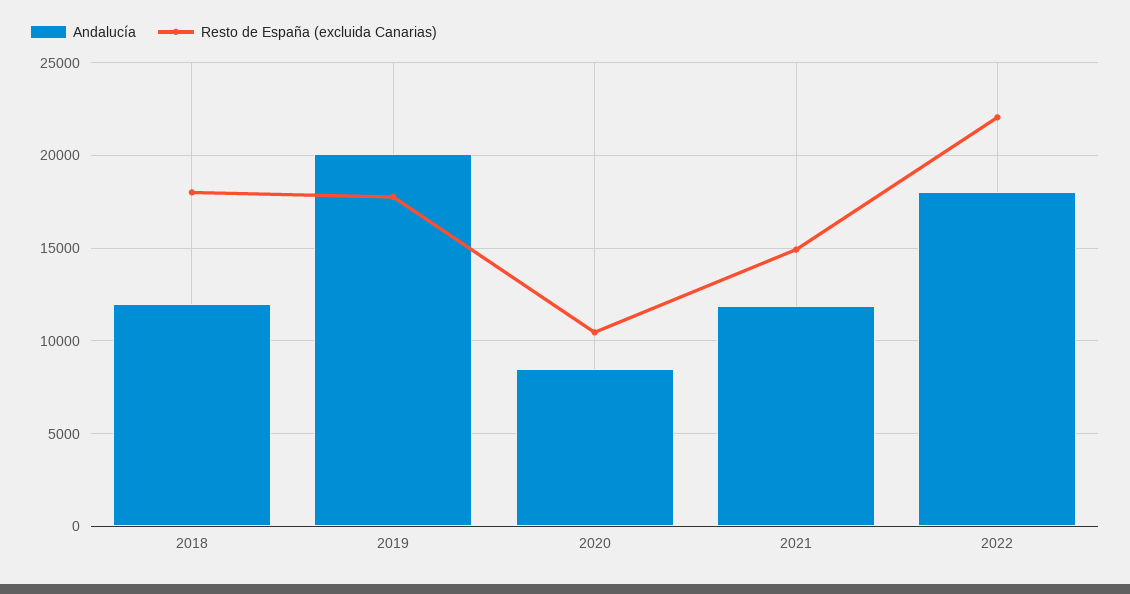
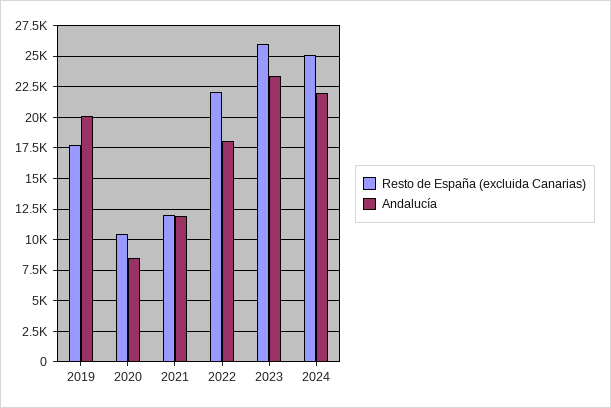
Andalucía, 2018: 12000 -> none
Resto de España (excluida Canarias), 2018: 18000 -> none
Resto de España (excluida Canarias), 2021: 15000 -> 12000
Resto de España (excluida Canarias), 2023: none -> 26000
Andalucía, 2023: none -> 23500
Resto de España (excluida Canarias), 2024: none -> 25000
Andalucía, 2024: none -> 22000

